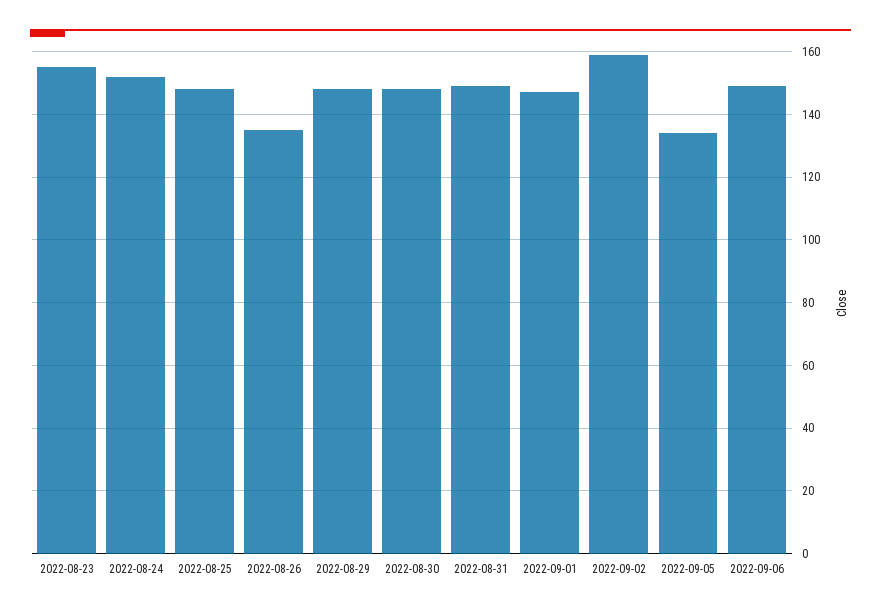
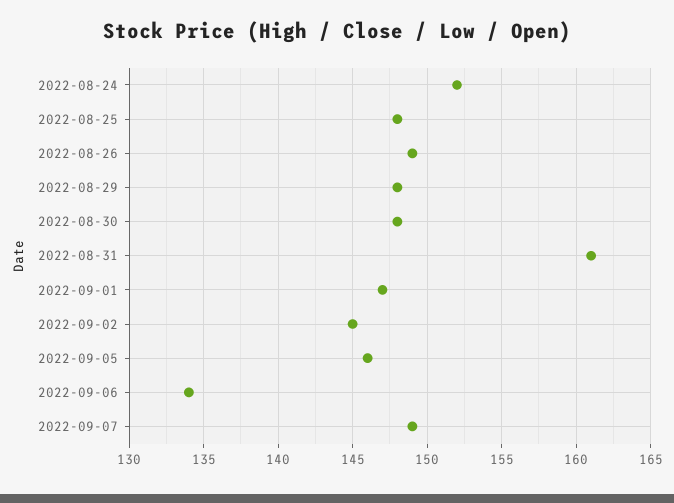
2022-08-23: 155 -> none
2022-08-26: 135 -> 149
2022-08-31: 150 -> 161
2022-09-02: 160 -> 145
2022-09-05: 135 -> 146
2022-09-06: 150 -> 134
2022-09-07: none -> 149

